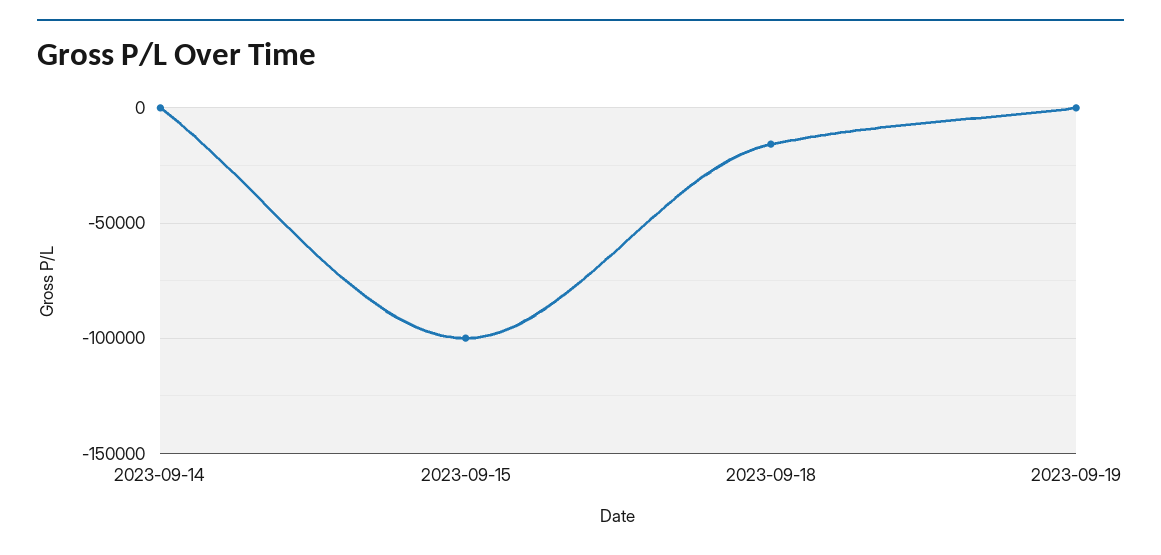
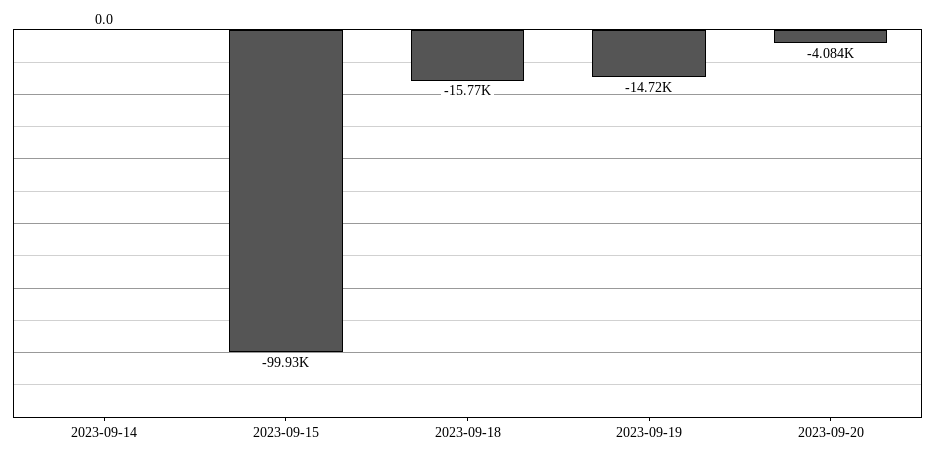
2023-09-19: 0 -> -14720
2023-09-20: none -> -4084

